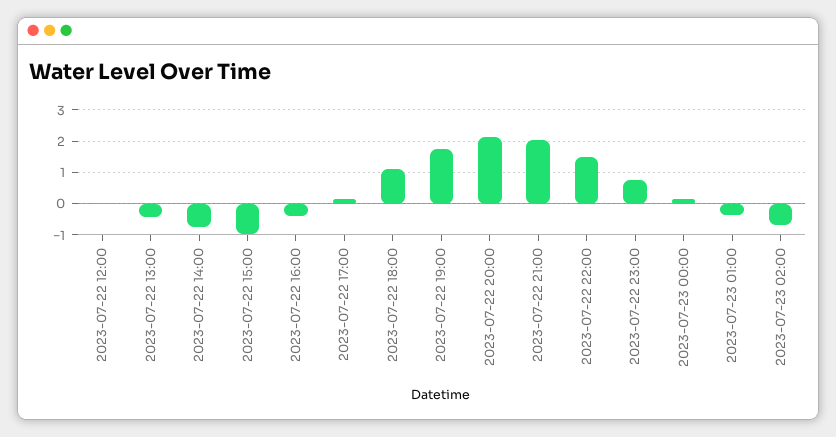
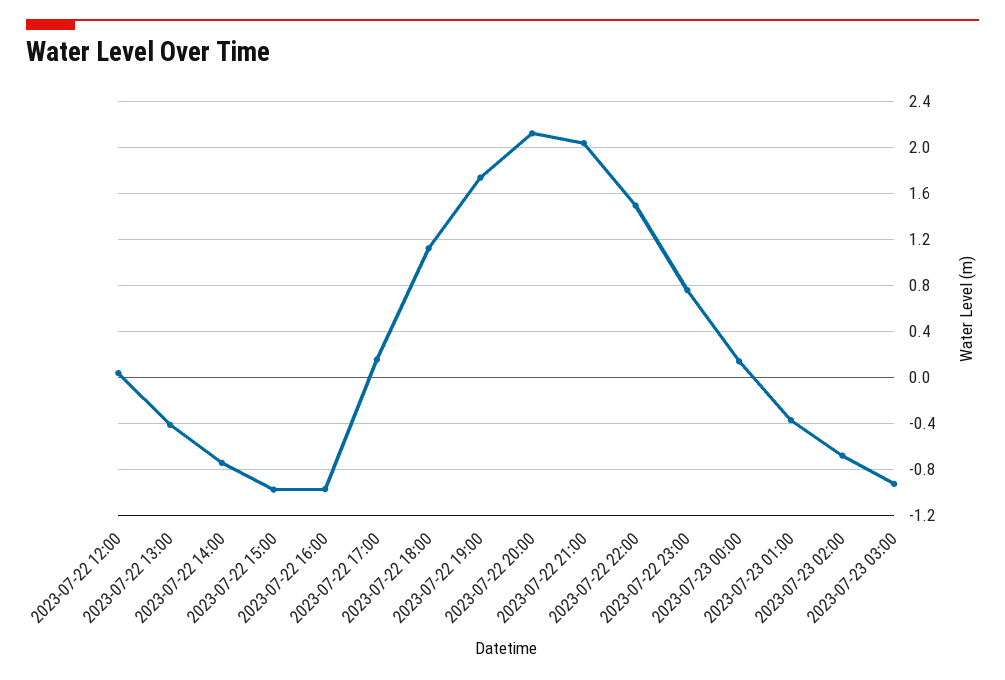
2023-07-22 16:00: -0.4 -> -1
2023-07-23 03:00: none -> -0.9

